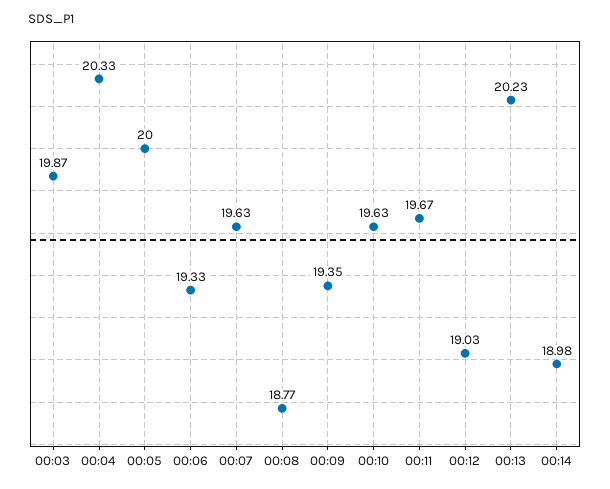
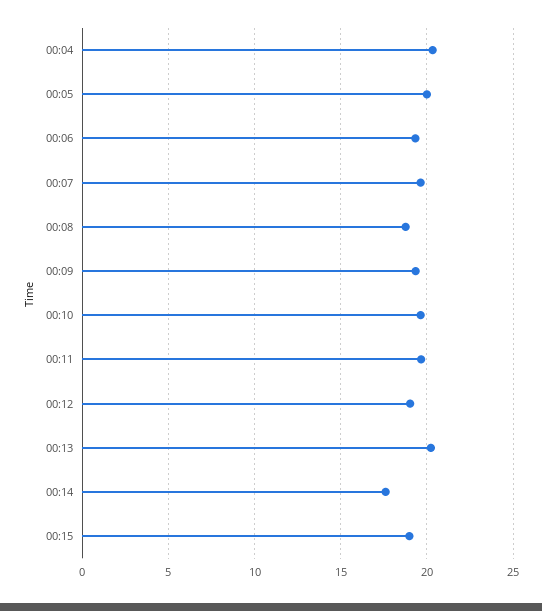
00:03: 19.87 -> none
00:14: 18.98 -> 17.5
00:15: none -> 19

